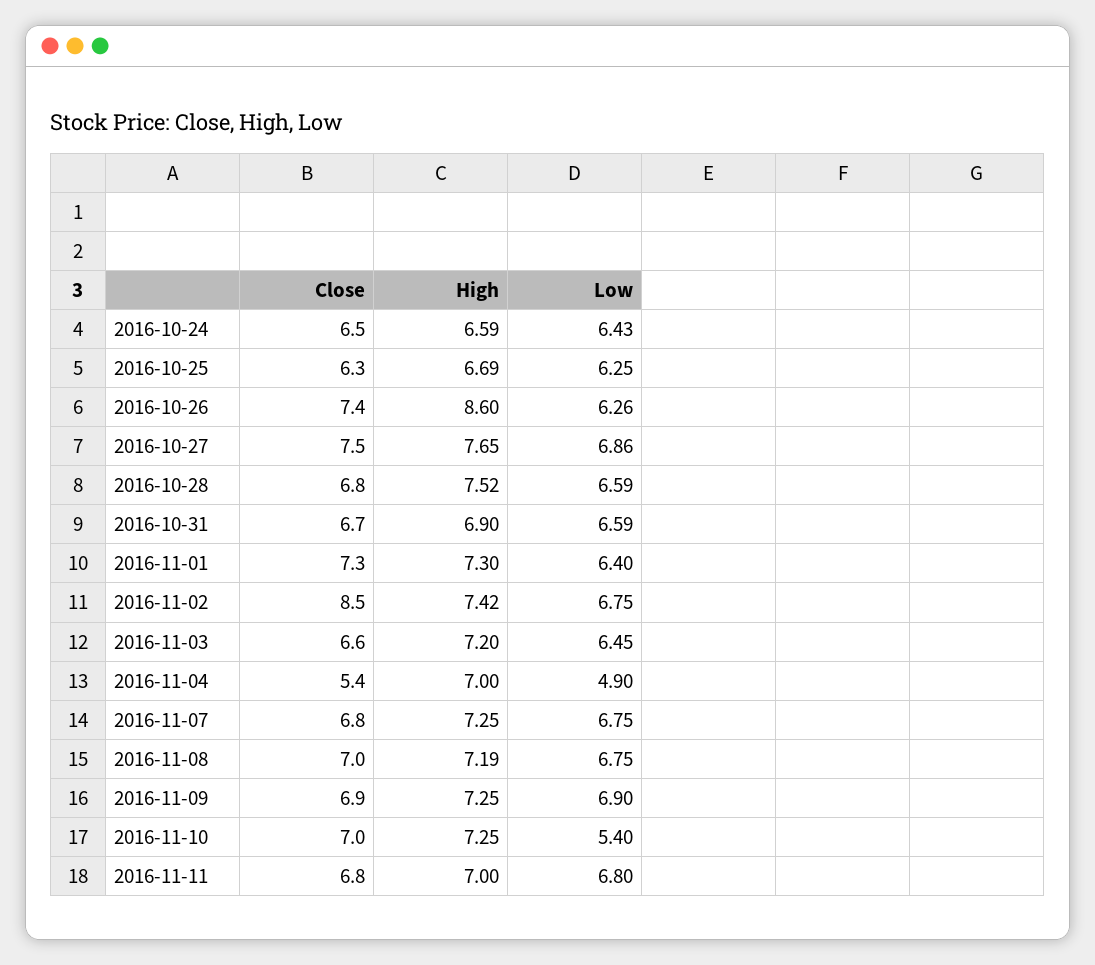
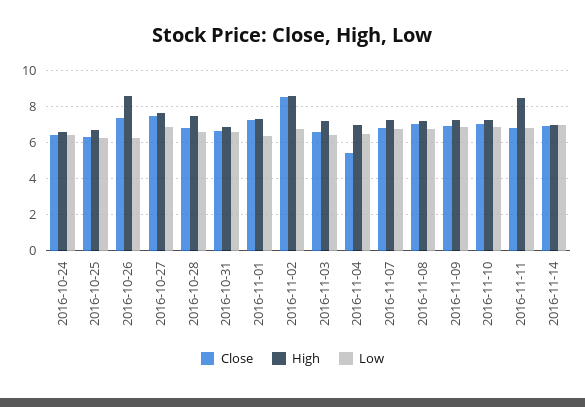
High, 2016-11-02: 7.42 -> 8.5
Low, 2016-11-04: 4.9 -> 6.5
Low, 2016-11-10: 5.4 -> 7
High, 2016-11-11: 7 -> 8.5
Close, 2016-11-14: none -> 7
High, 2016-11-14: none -> 7
Low, 2016-11-14: none -> 7

